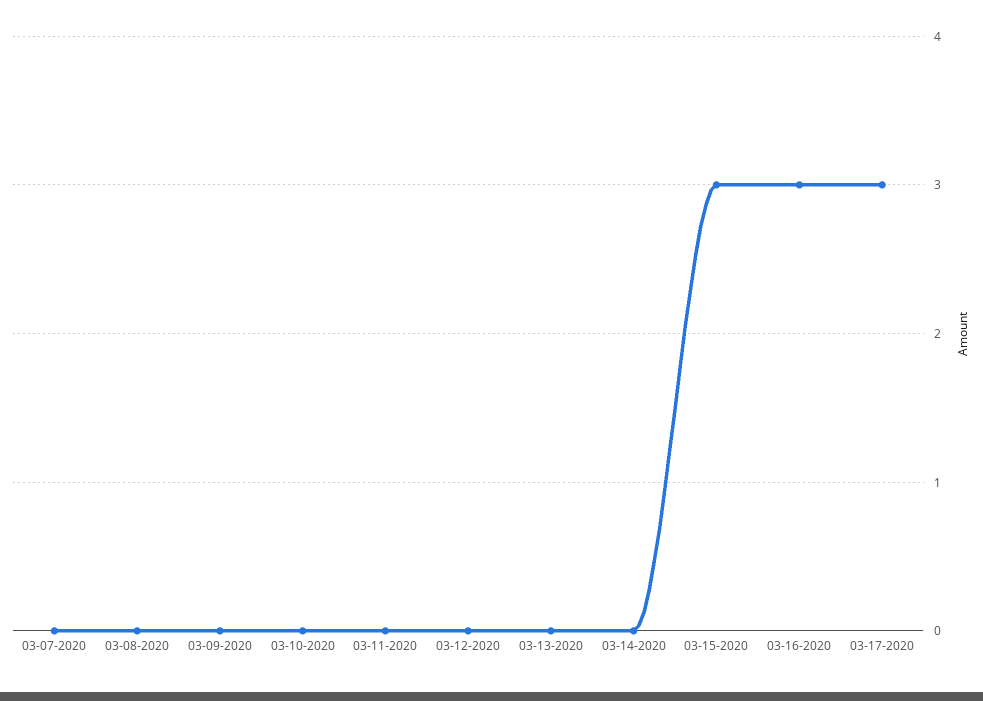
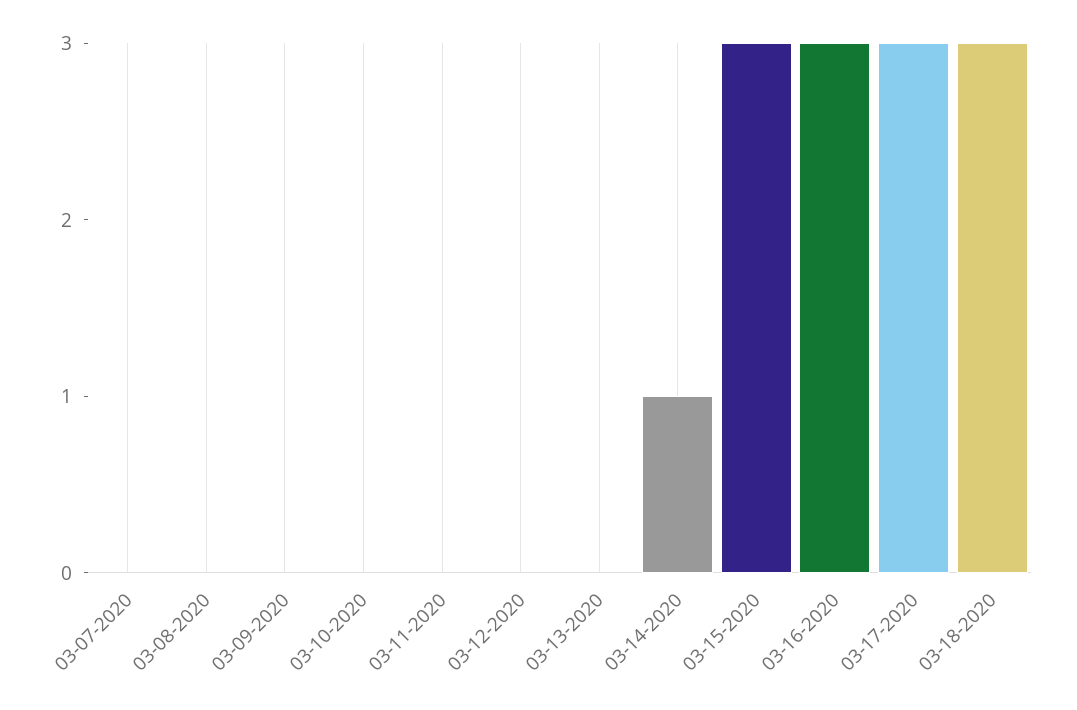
03-14-2020: 0 -> 1
03-18-2020: none -> 3

